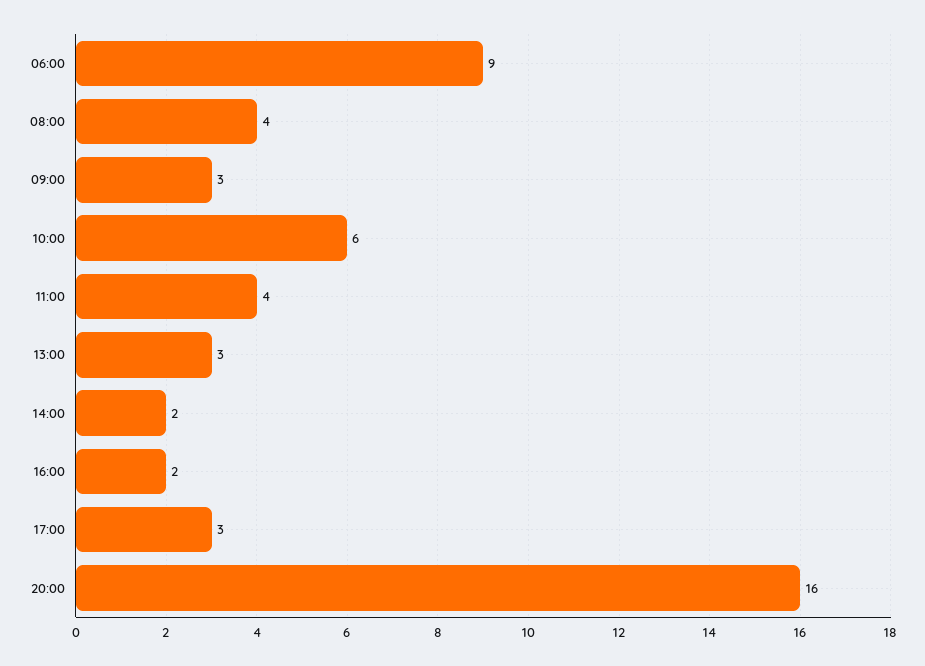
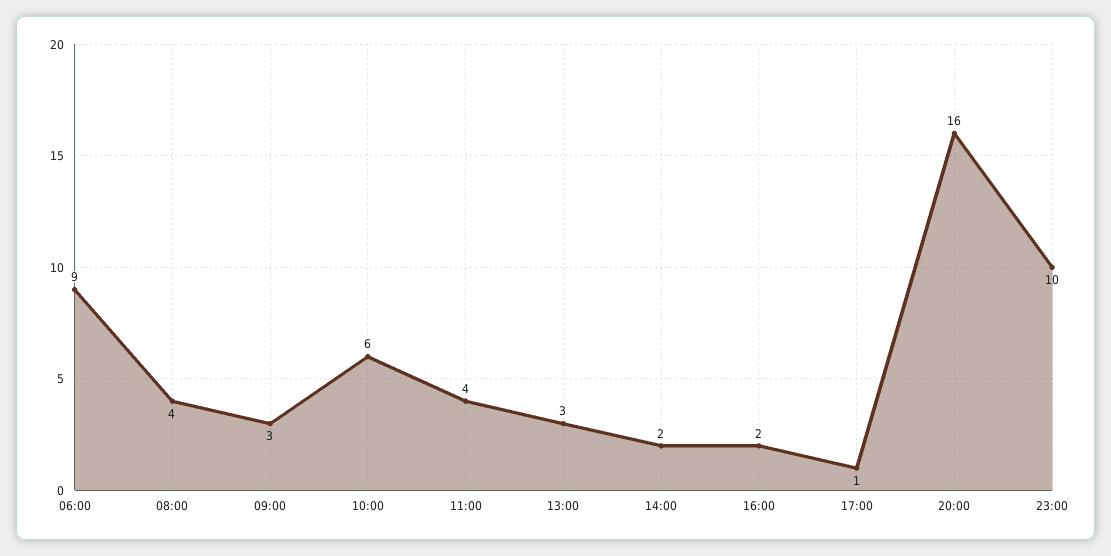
17:00: 3 -> 1
23:00: none -> 10

